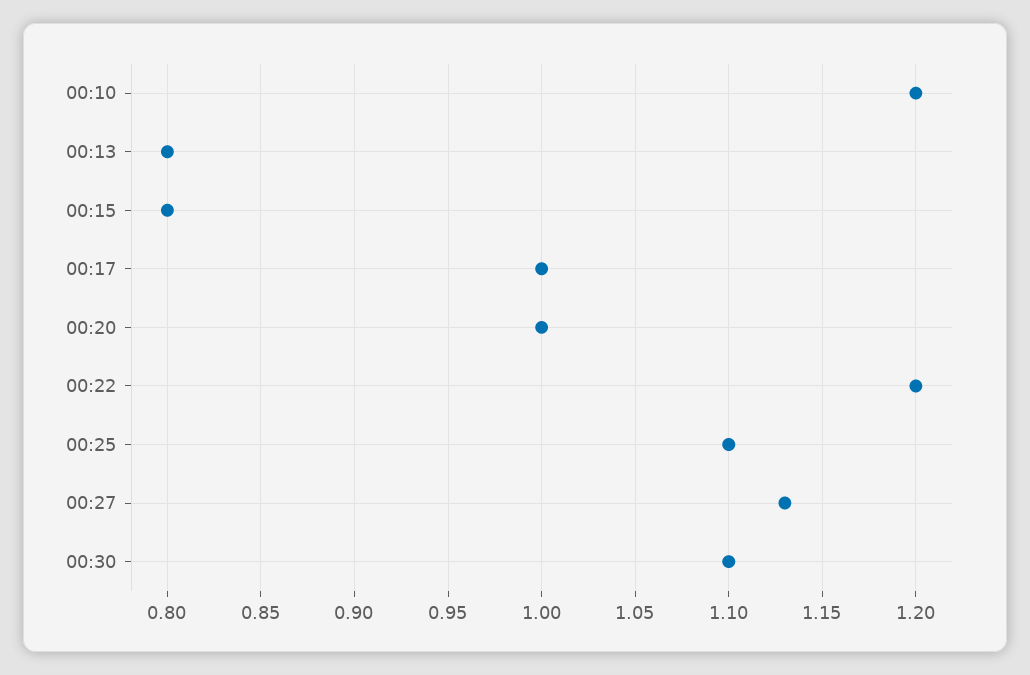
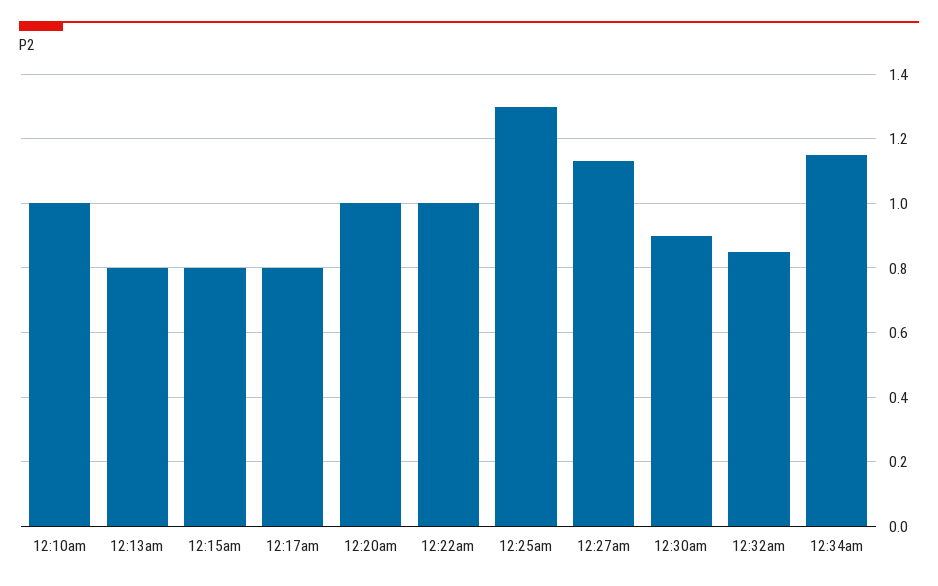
00:10: 1.2 -> 1
00:17: 1 -> 0.8
00:22: 1.2 -> 1
00:25: 1.1 -> 1.3
00:30: 1.1 -> 0.9
12:32am: none -> 0.85
12:34am: none -> 1.15

